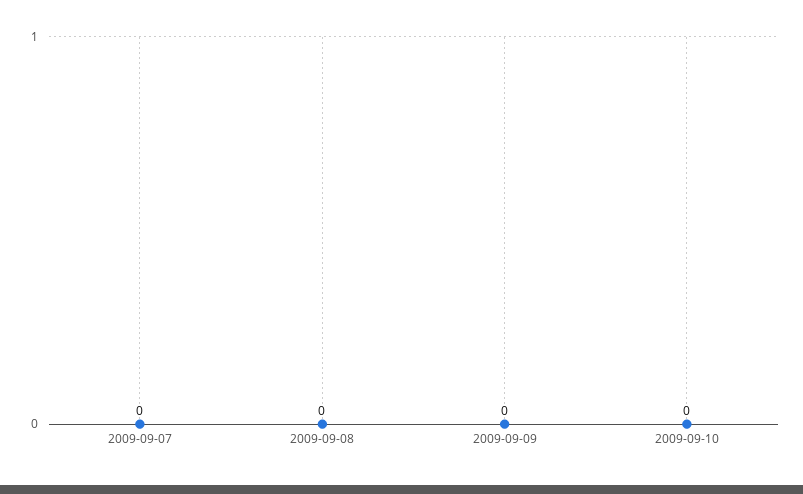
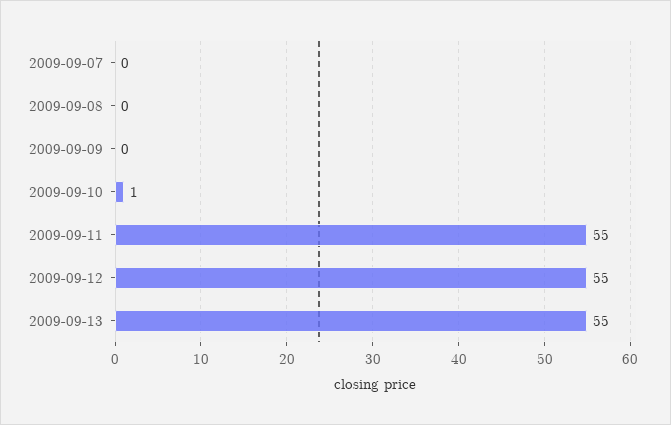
2009-09-10: 0 -> 1
2009-09-11: none -> 55
2009-09-12: none -> 55
2009-09-13: none -> 55

